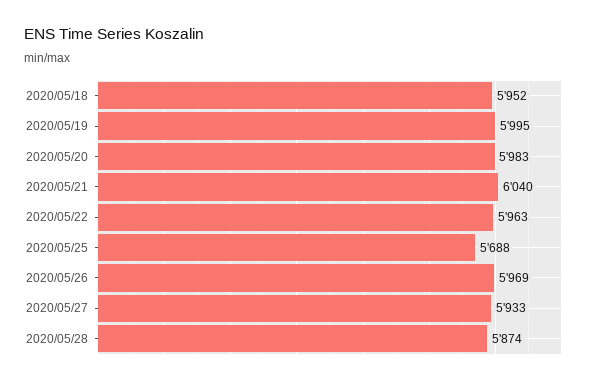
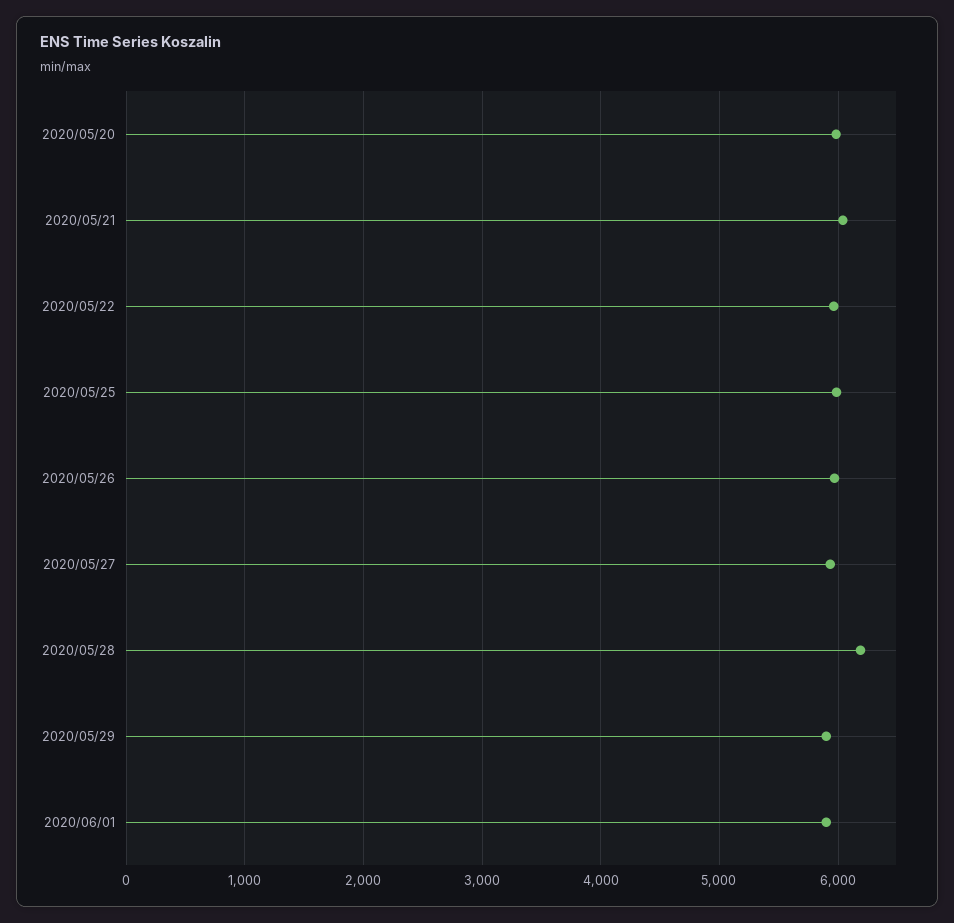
2020/05/18: 5952 -> none
2020/05/19: 5995 -> none
2020/05/25: 5688 -> 6000
2020/05/28: 5874 -> 6200
2020/05/29: none -> 5900
2020/06/01: none -> 5900

